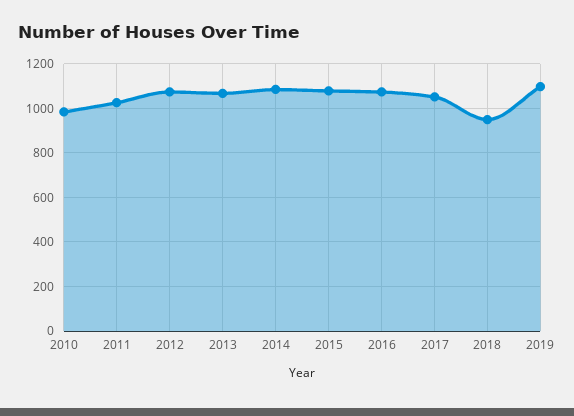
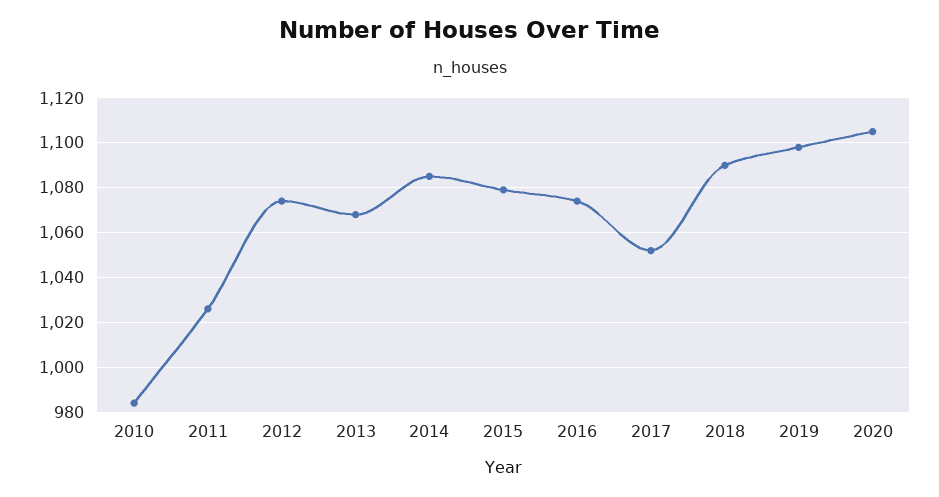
2018: 950 -> 1090
2020: none -> 1105

